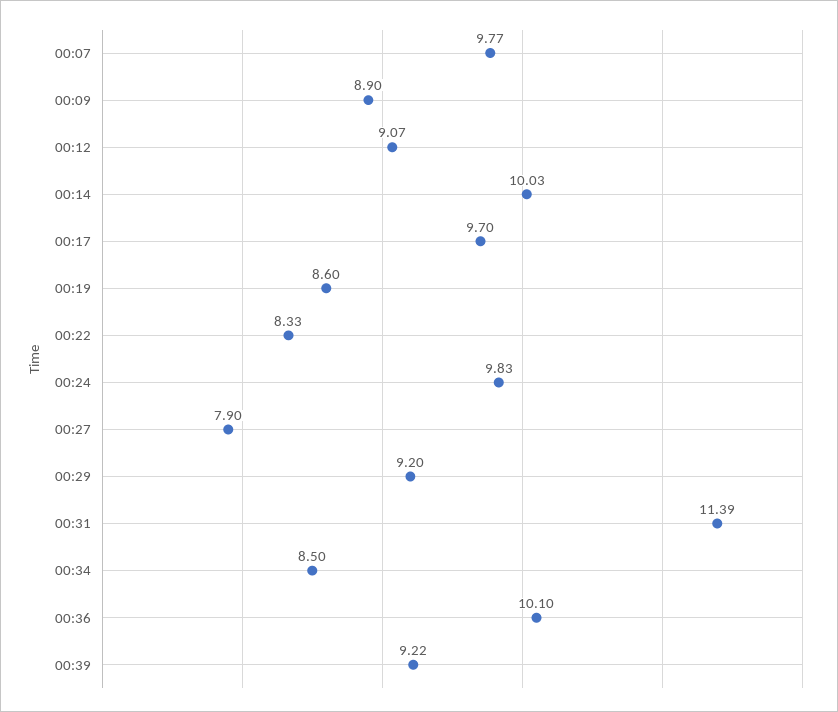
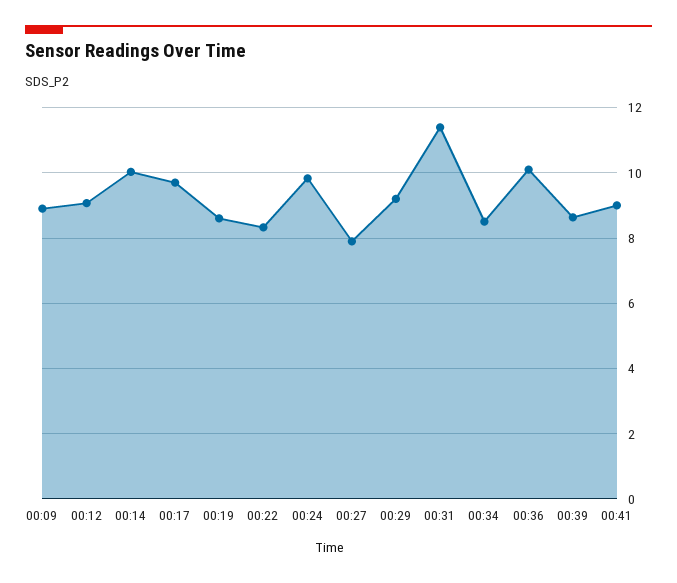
00:07: 9.77 -> none
00:39: 9.22 -> 8.6
00:41: none -> 9

